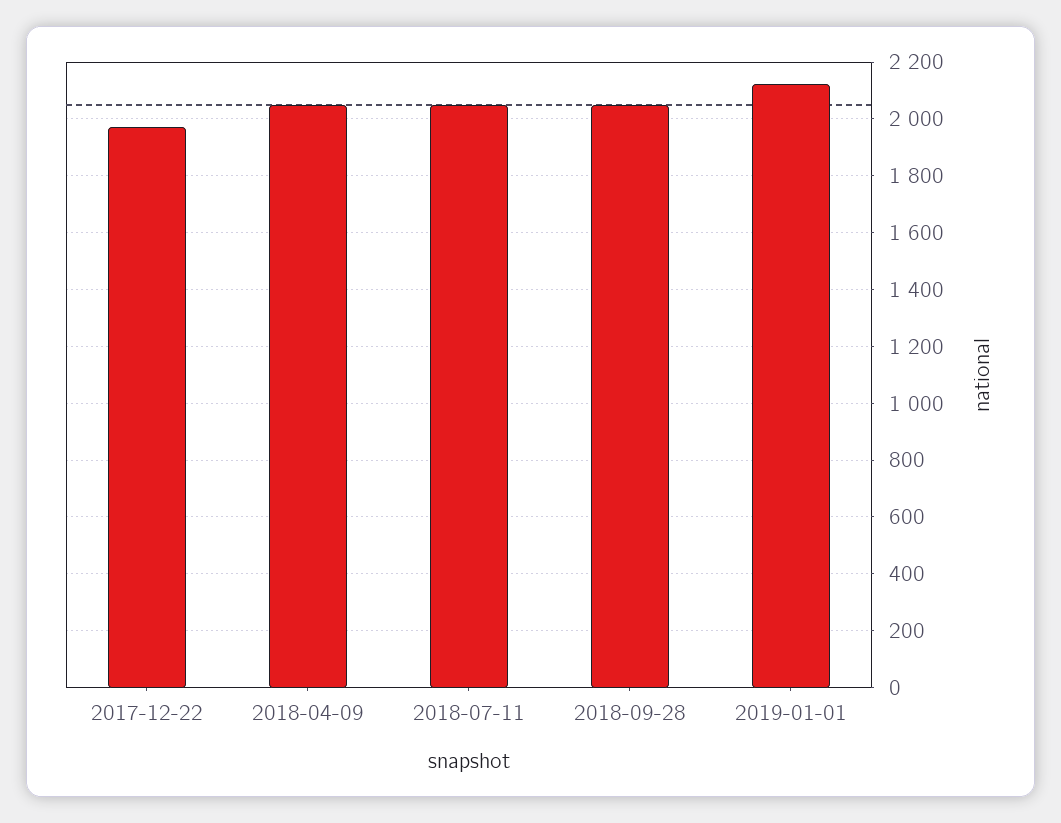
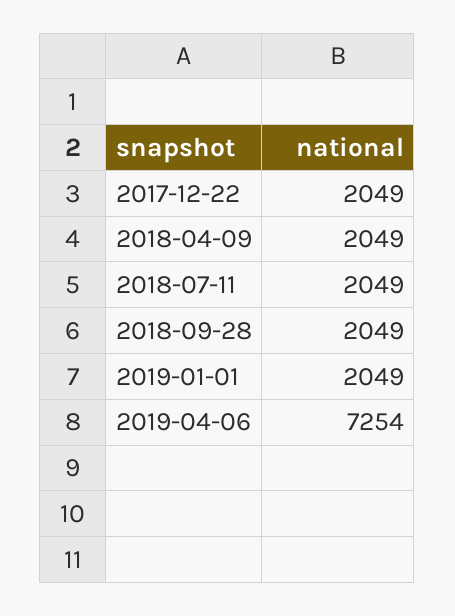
2017-12-22: 1975 -> 2049
2019-01-01: 2125 -> 2049
2019-04-06: none -> 7254

